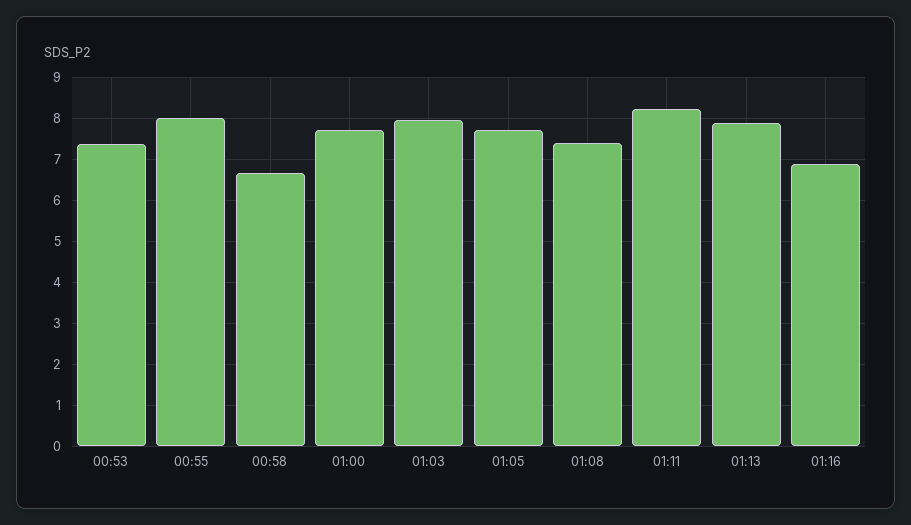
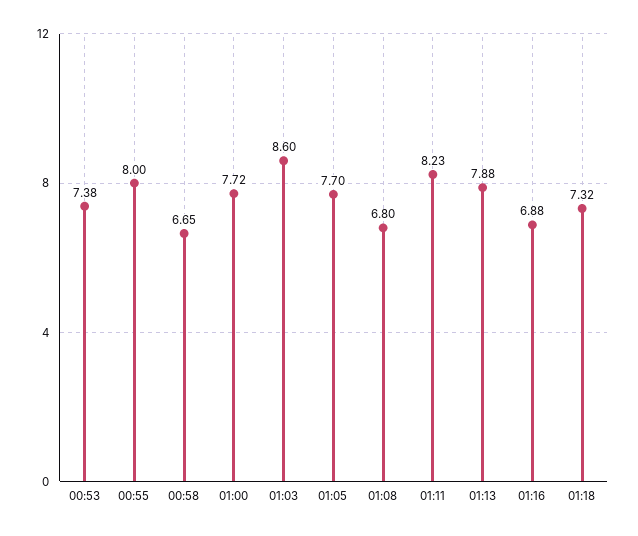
01:03: 8 -> 8.6
01:08: 7.4 -> 6.8
01:18: none -> 7.32

